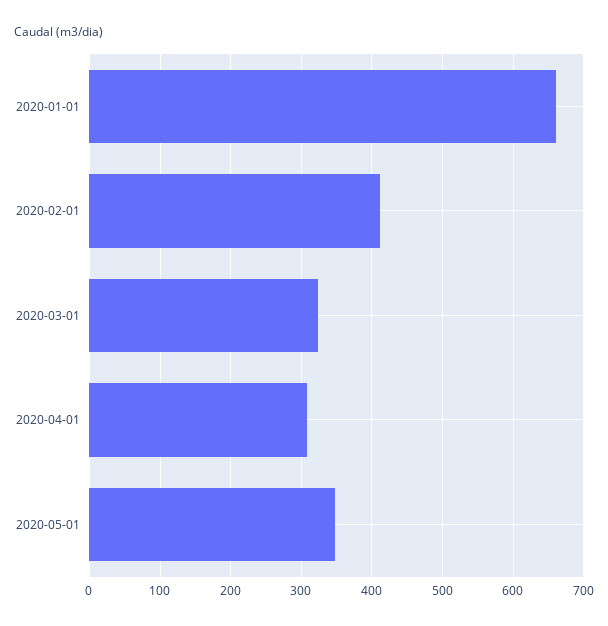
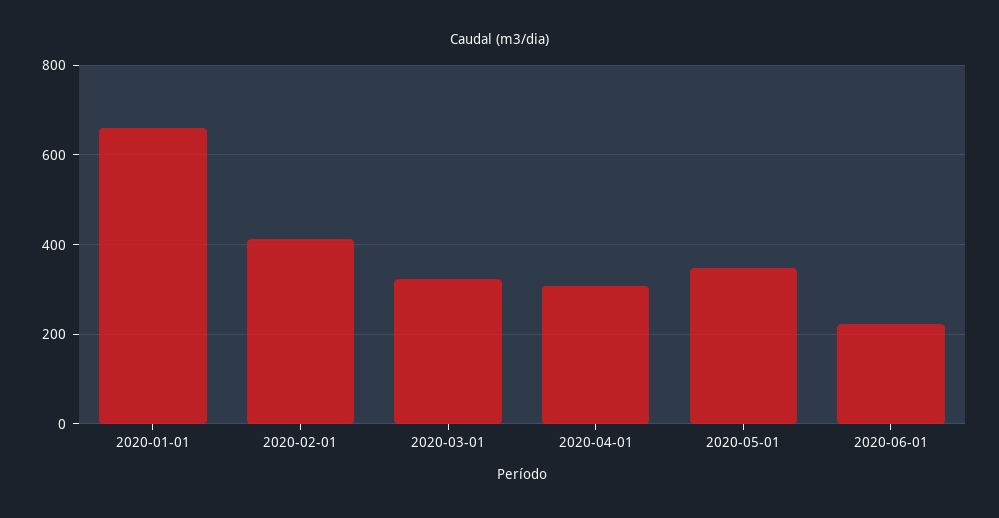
2020-06-01: none -> 220

